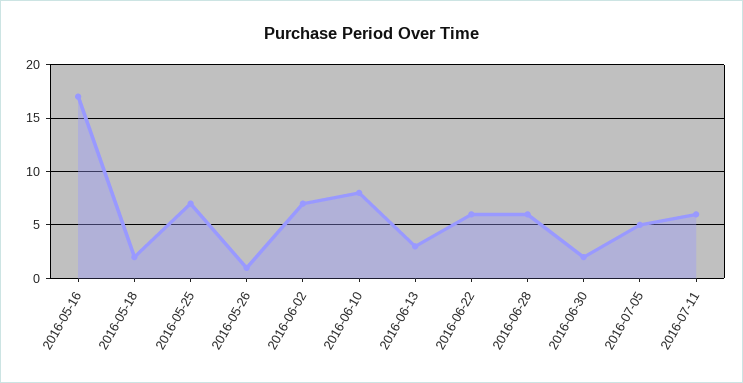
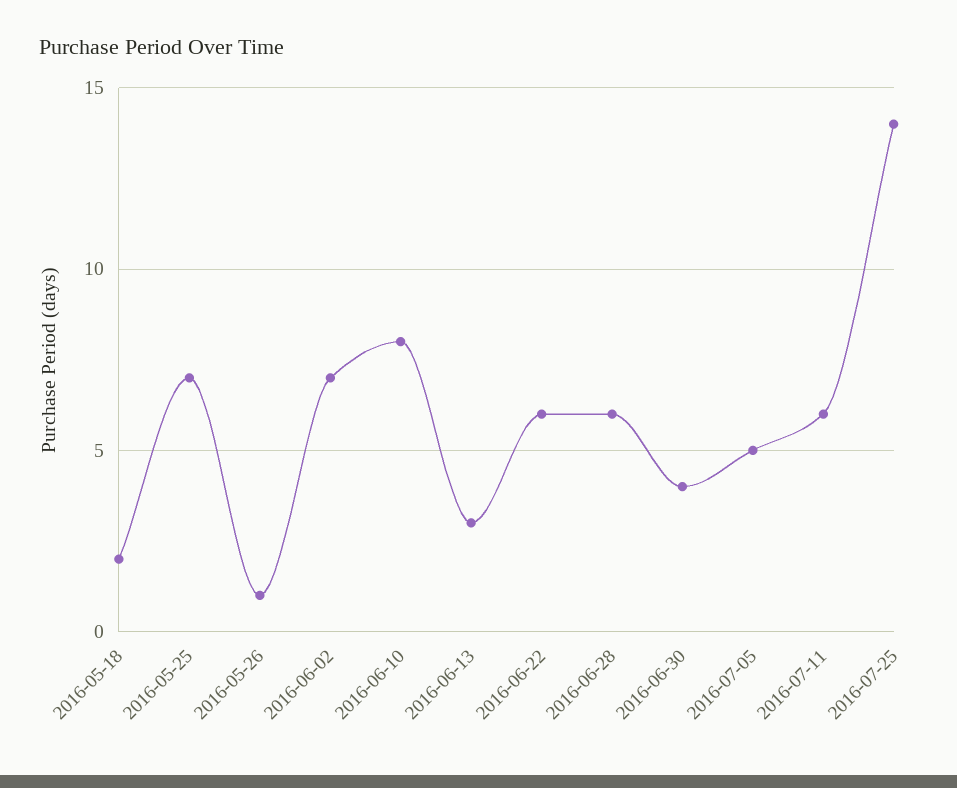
2016-05-16: 17 -> none
2016-06-30: 2 -> 4
2016-07-25: none -> 14

